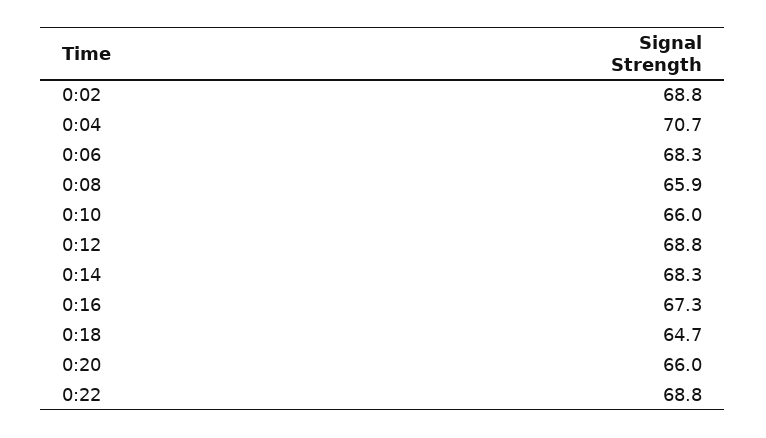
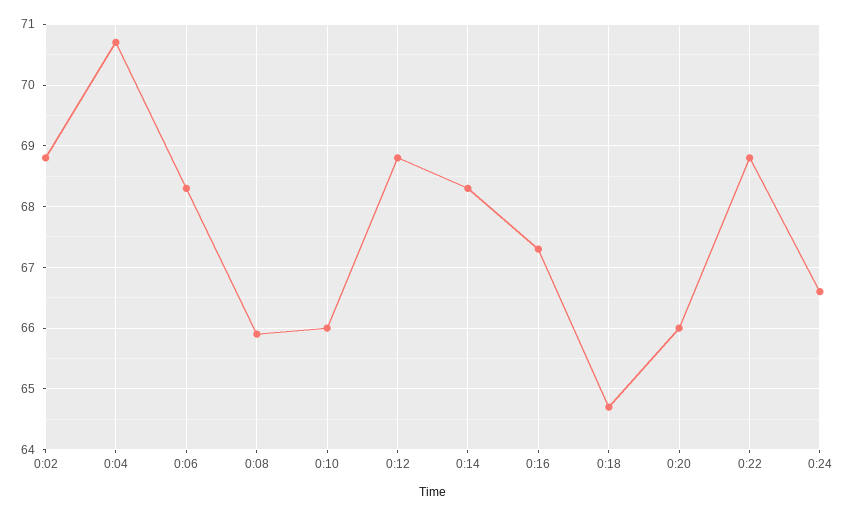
0:24: none -> 66.6

